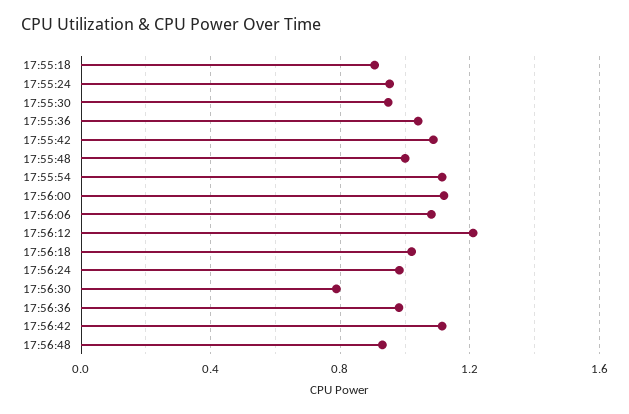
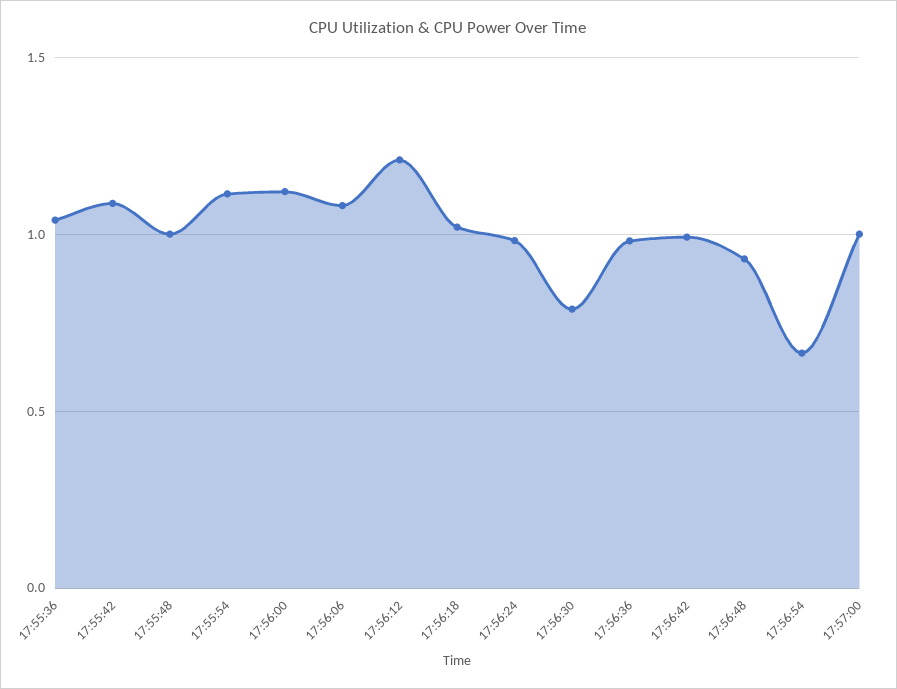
17:55:18: 0.9 -> none
17:55:24: 0.95 -> none
17:55:30: 0.95 -> none
17:56:42: 1.1 -> 1
17:56:54: none -> 0.65
17:57:00: none -> 1

